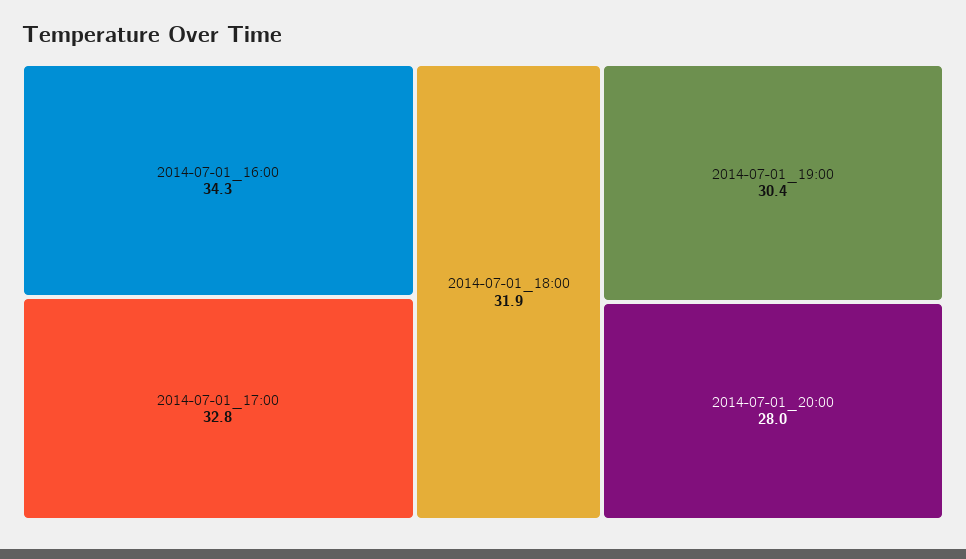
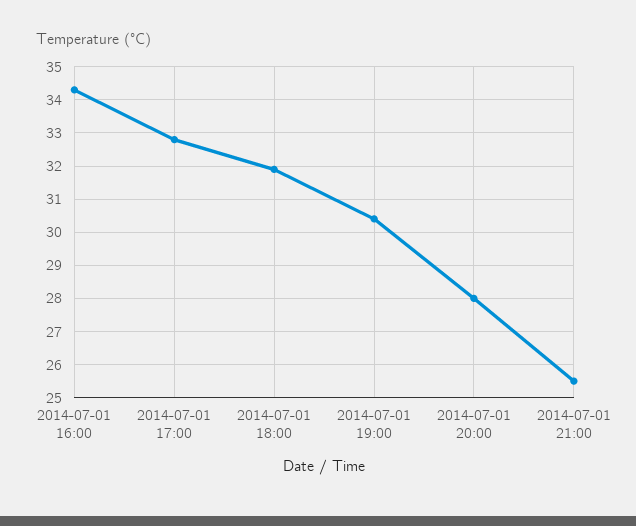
2014-07-01 21:00: none -> 25.5

